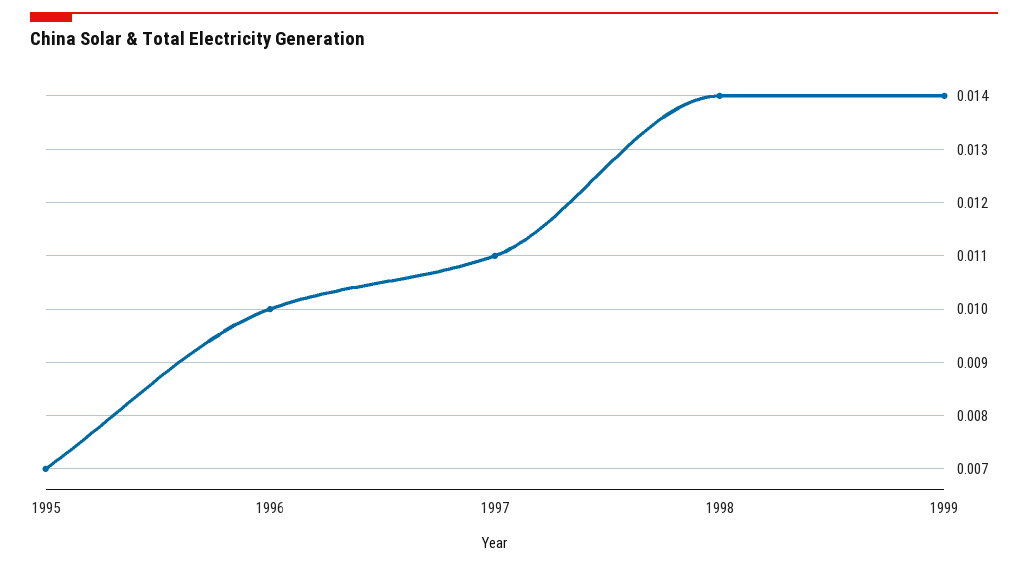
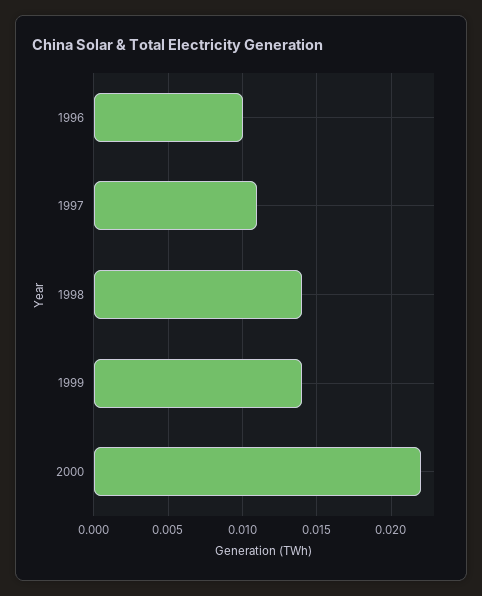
1995: 0.007 -> none
2000: none -> 0.022

